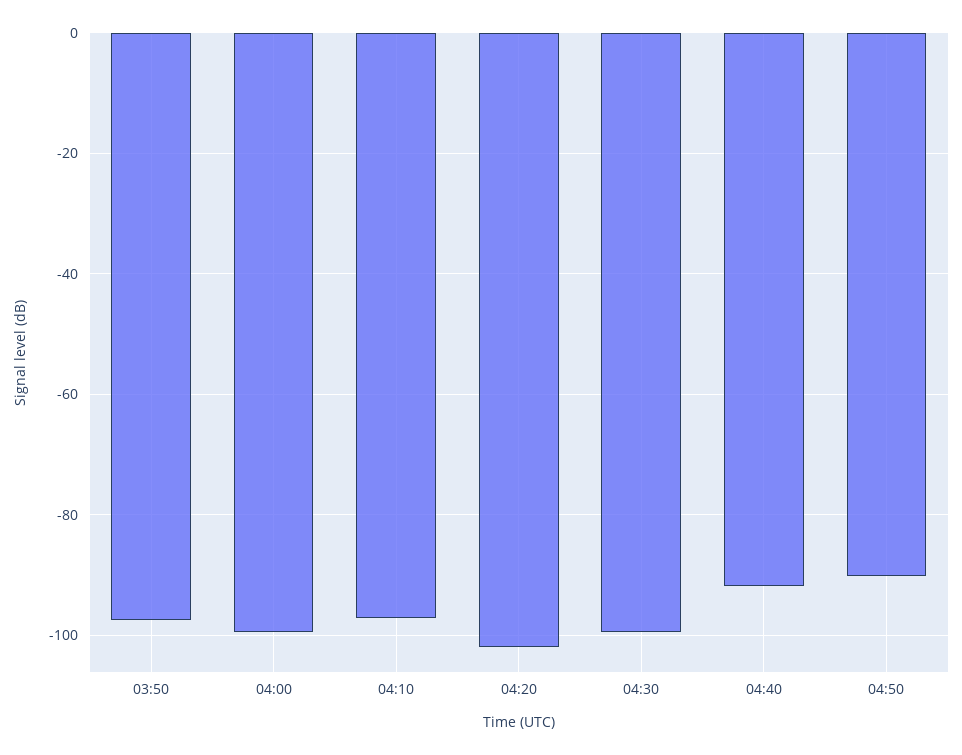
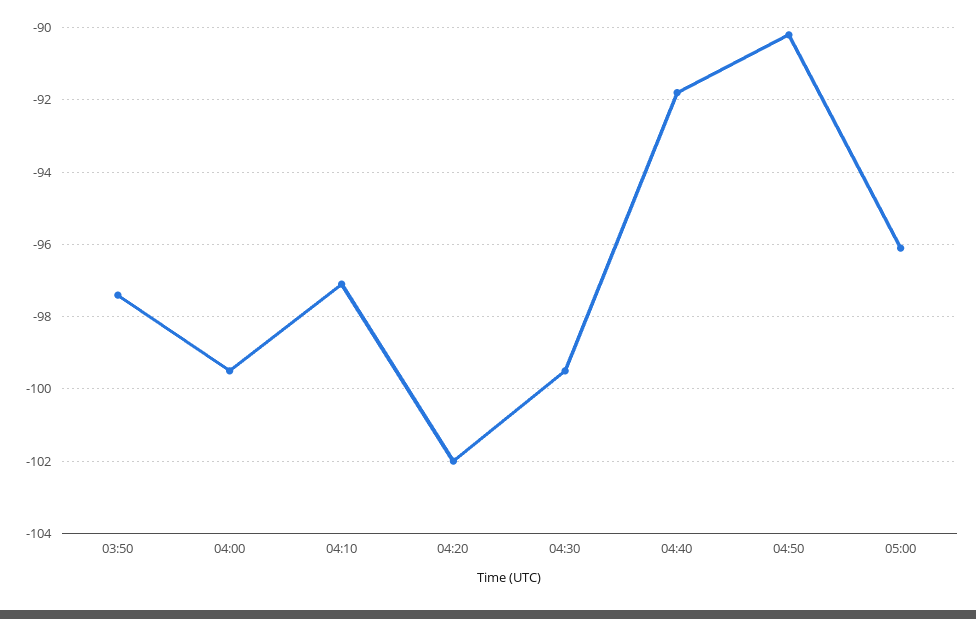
05:00: none -> -96

